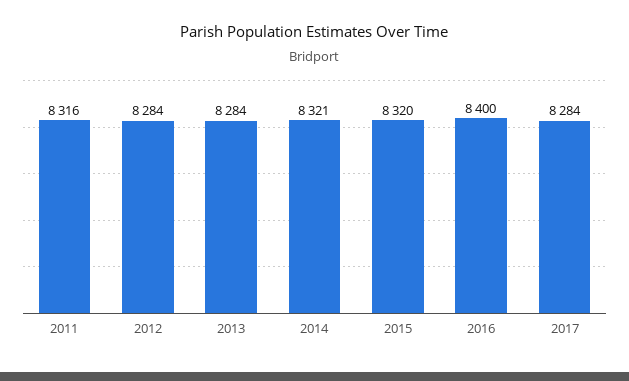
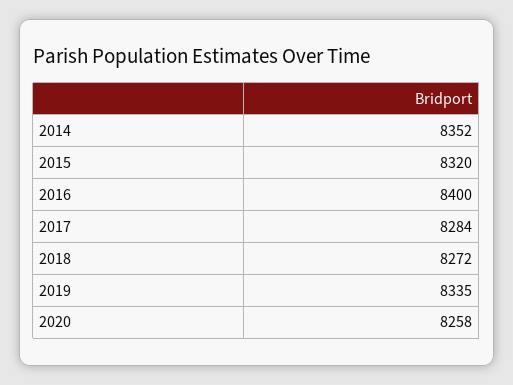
2011: 8316 -> none
2012: 8284 -> none
2013: 8284 -> none
2014: 8321 -> 8352
2018: none -> 8272
2019: none -> 8335
2020: none -> 8258

